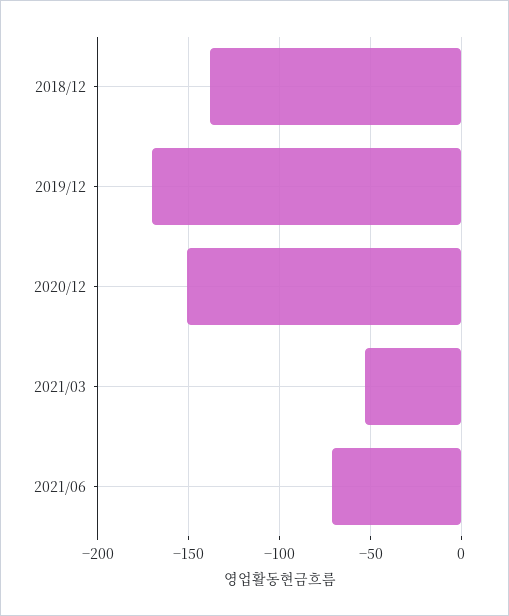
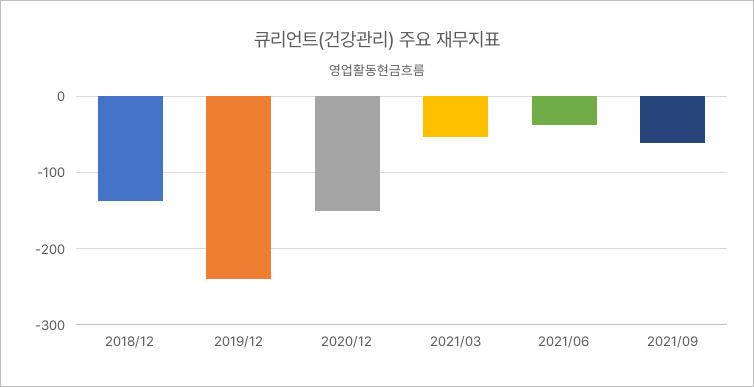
2019/12: -170 -> -240
2021/06: -70 -> -40
2021/09: none -> -60

